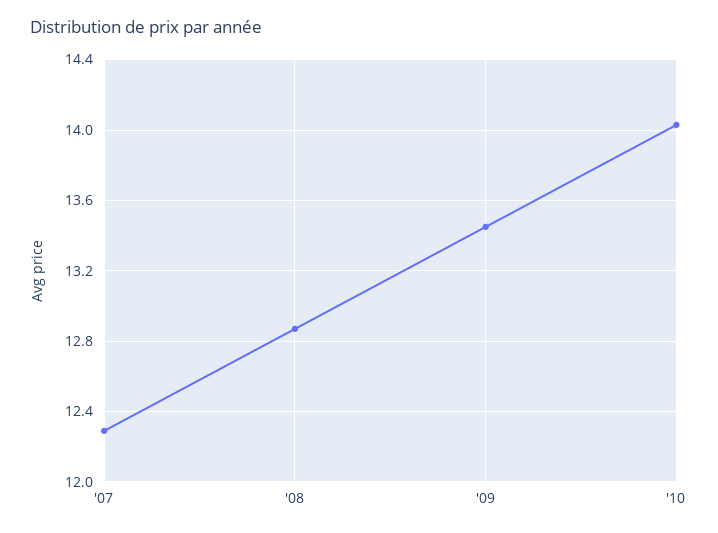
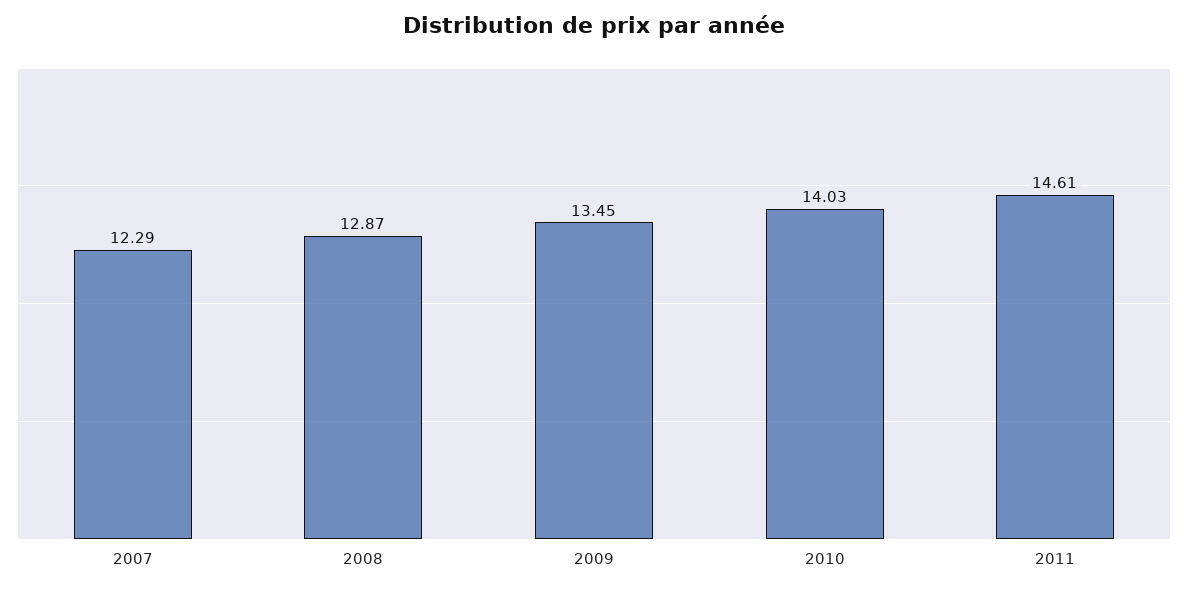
2011: none -> 14.61

